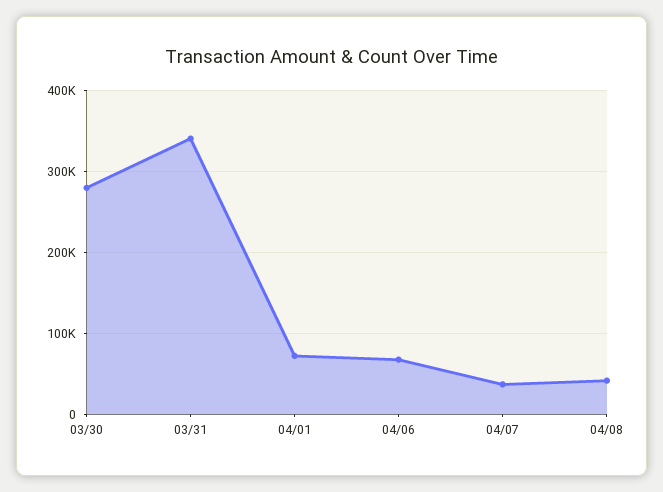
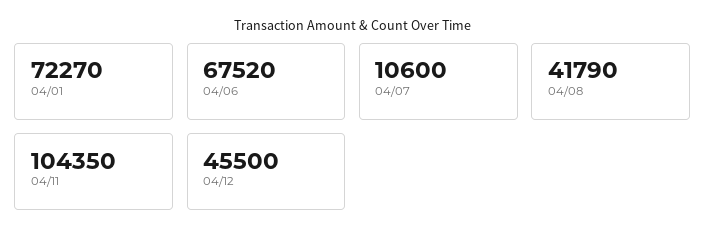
03/30: 280000 -> none
03/31: 340000 -> none
04/07: 40000 -> 10600
04/11: none -> 104350
04/12: none -> 45500

